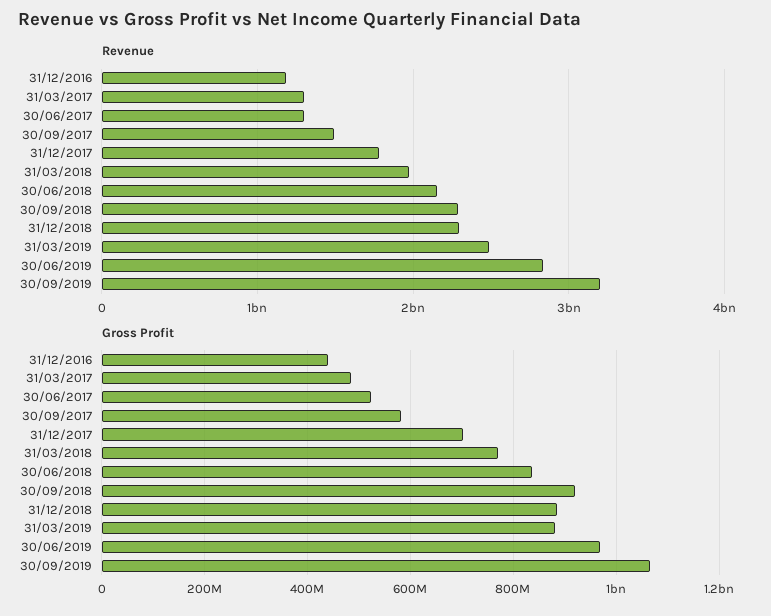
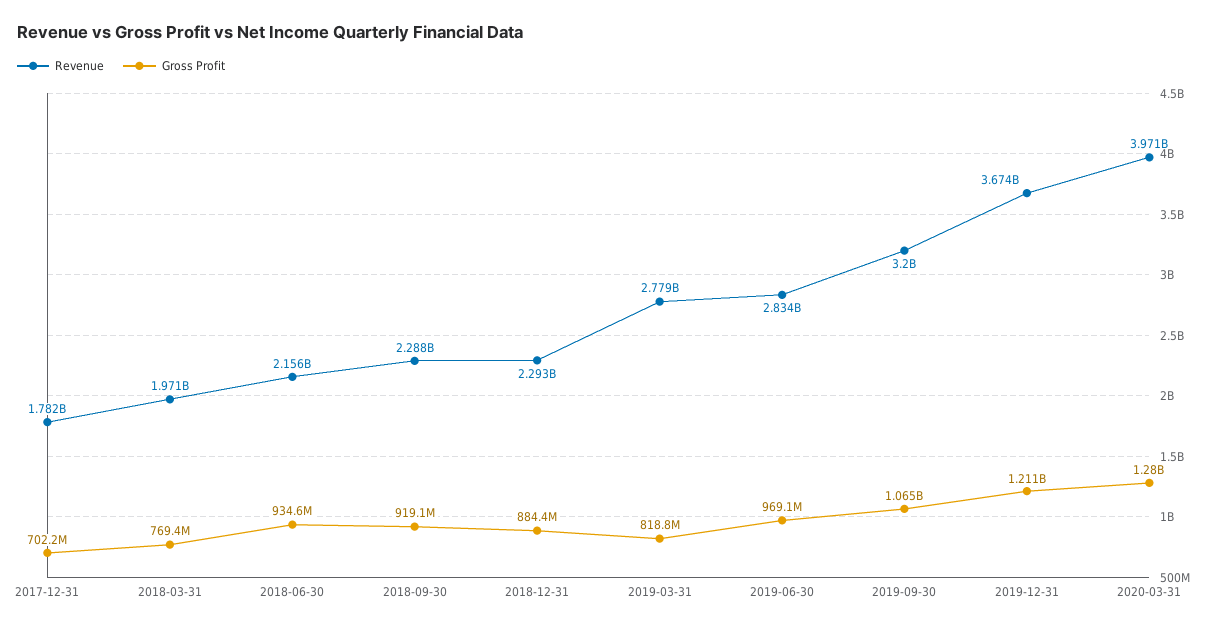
Revenue, 31/12/2016: 1200000000 -> none
Revenue, 31/03/2017: 1300000000 -> none
Revenue, 30/06/2017: 1300000000 -> none
Revenue, 30/09/2017: 1500000000 -> none
Revenue, 31/03/2019: 2500000000 -> 2779000000
Gross Profit, 31/12/2016: 440000000 -> none
Gross Profit, 31/03/2017: 480000000 -> none
Gross Profit, 30/06/2017: 520000000 -> none
Gross Profit, 30/09/2017: 580000000 -> none
Gross Profit, 30/06/2018: 840000000 -> 934600000
Gross Profit, 31/03/2019: 880000000 -> 818800000
Revenue, 2019-12-31: none -> 3674000000
Gross Profit, 2019-12-31: none -> 1211000000
Revenue, 2020-03-31: none -> 3971000000
Gross Profit, 2020-03-31: none -> 1280000000

